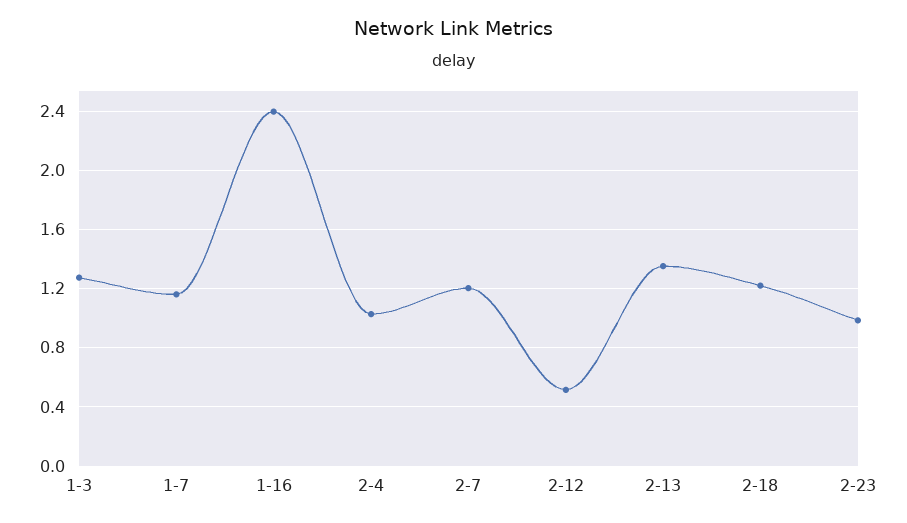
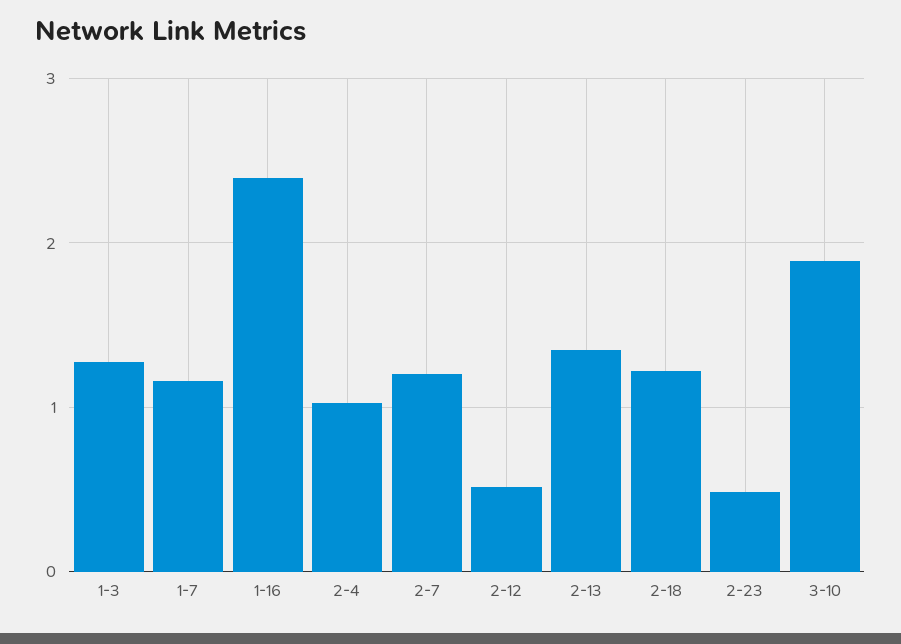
2-23: 1 -> 0.5
3-10: none -> 1.9

